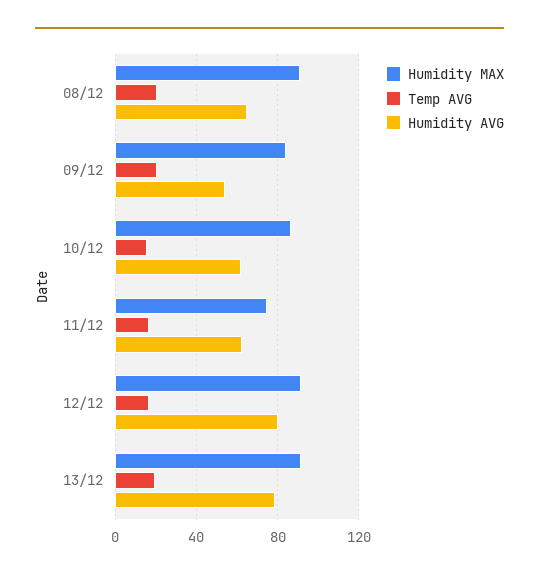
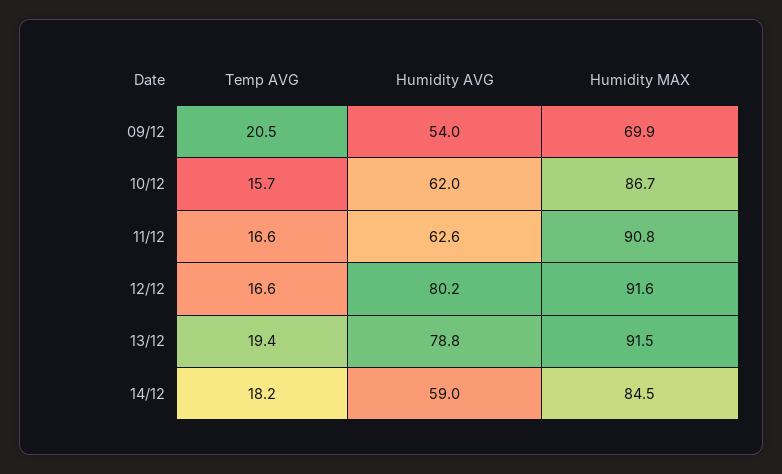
Humidity MAX, 08/12: 90 -> none
Temp AVG, 08/12: 20 -> none
Humidity AVG, 08/12: 65 -> none
Humidity MAX, 09/12: 85 -> 69.9
Humidity MAX, 11/12: 75 -> 90.8
Temp AVG, 14/12: none -> 18.2
Humidity AVG, 14/12: none -> 59
Humidity MAX, 14/12: none -> 84.5

